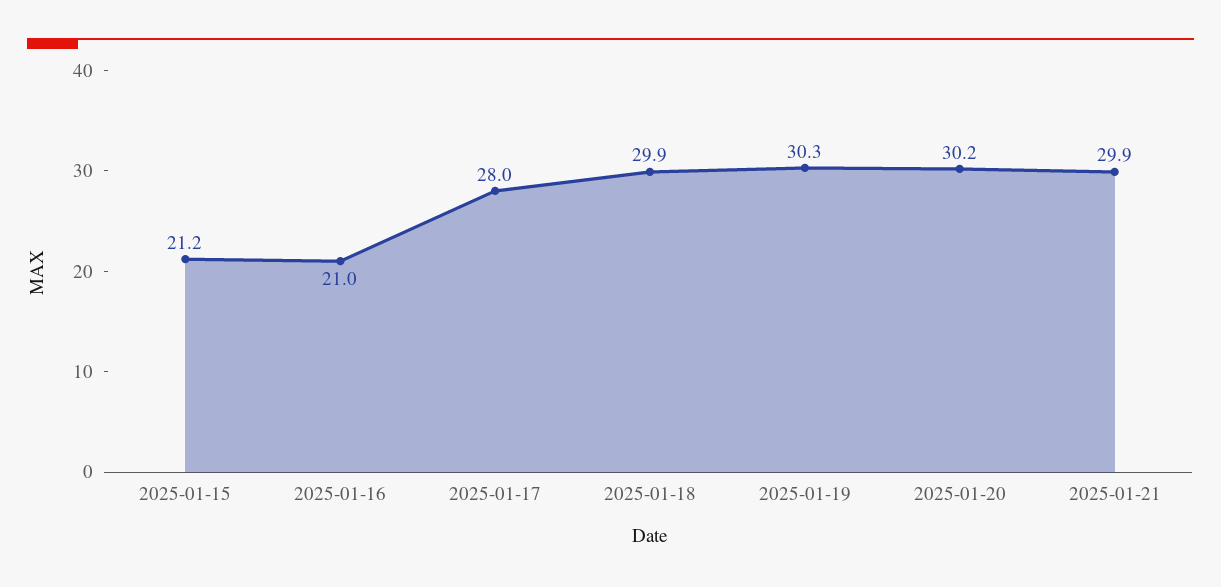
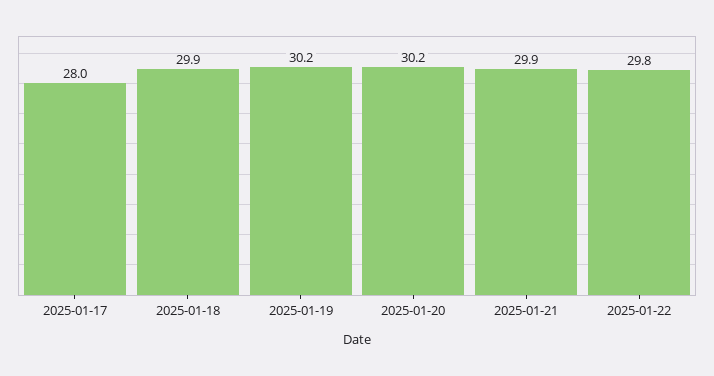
2025-01-15: 21.2 -> none
2025-01-16: 21 -> none
2025-01-19: 30.3 -> 30.2
2025-01-22: none -> 29.8

